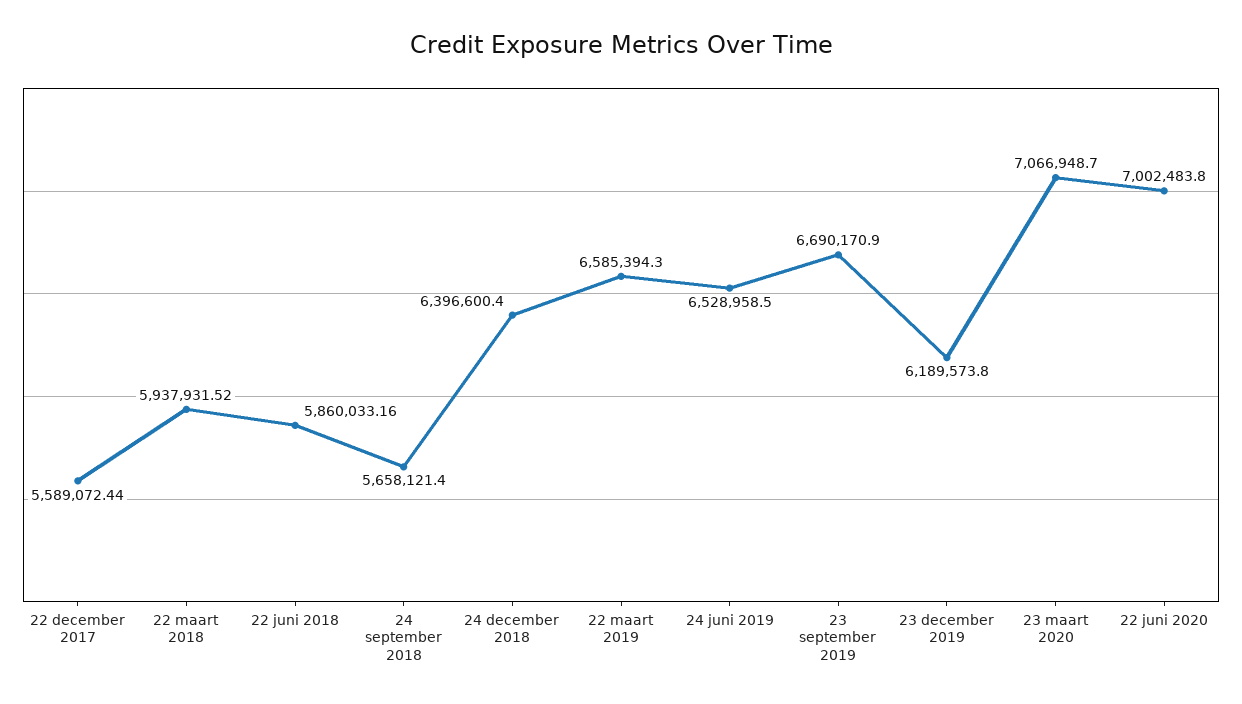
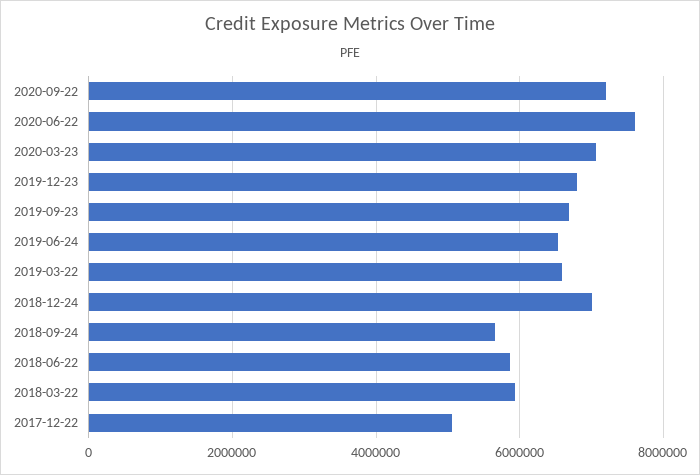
22 december 2017: 5589072.44 -> 5000000
24 december 2018: 6396600.4 -> 7000000
23 december 2019: 6189573.8 -> 6800000
22 juni 2020: 7002483.8 -> 7600000
2020-09-22: none -> 7200000

